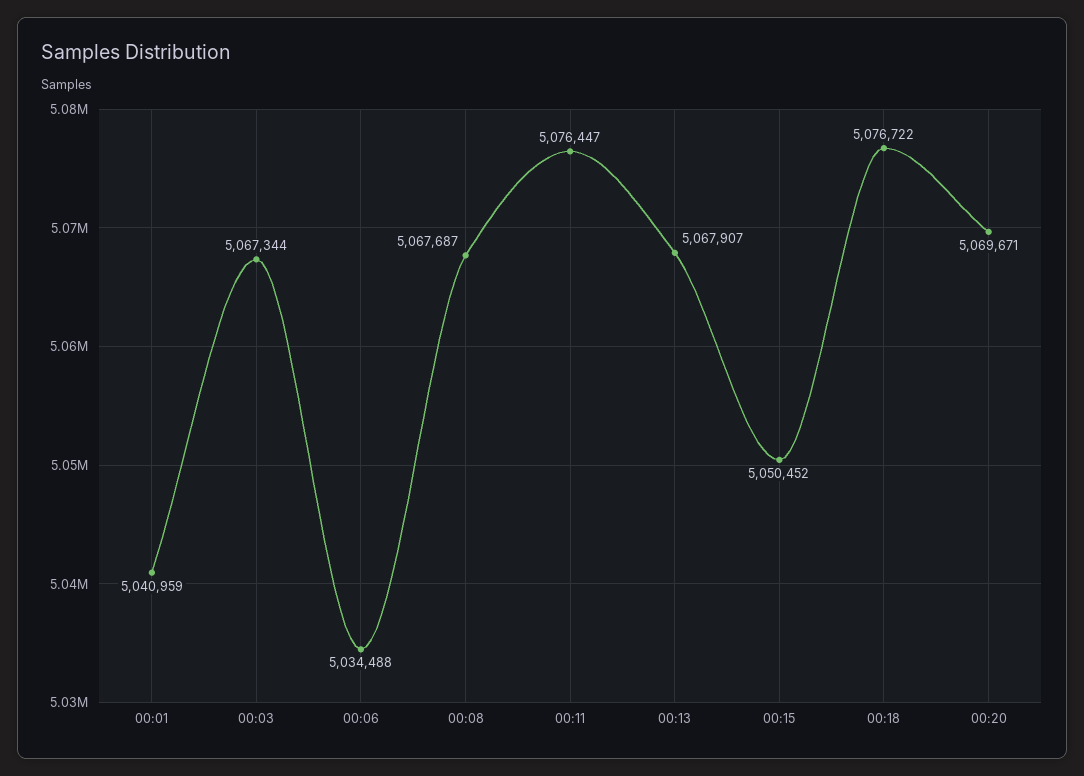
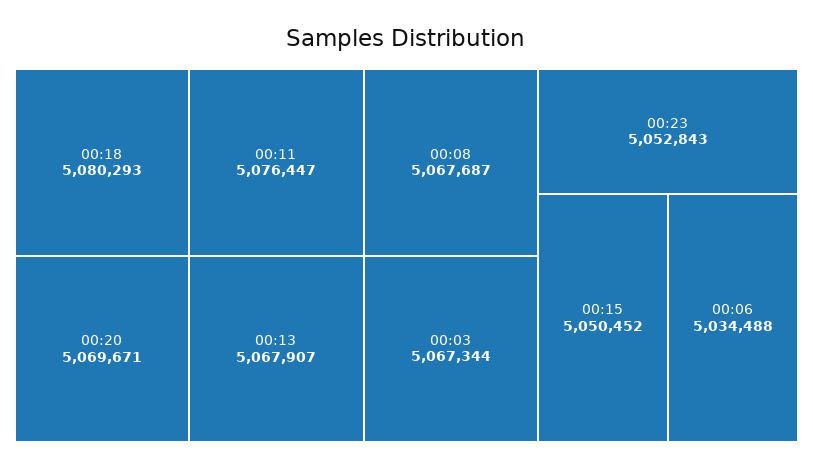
00:01: 5040959 -> none
00:18: 5076722 -> 5080293
00:23: none -> 5052843

